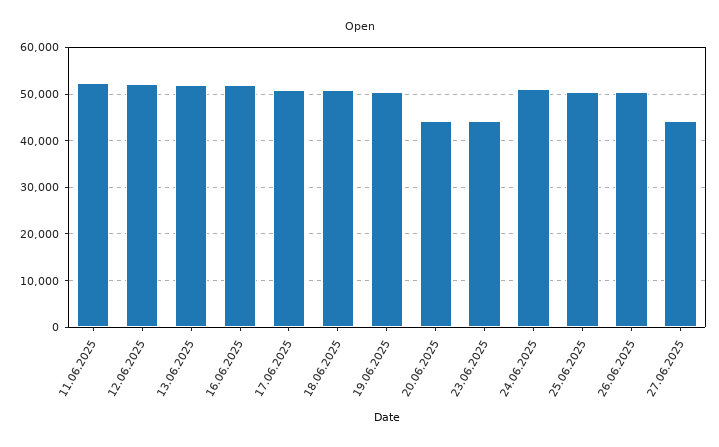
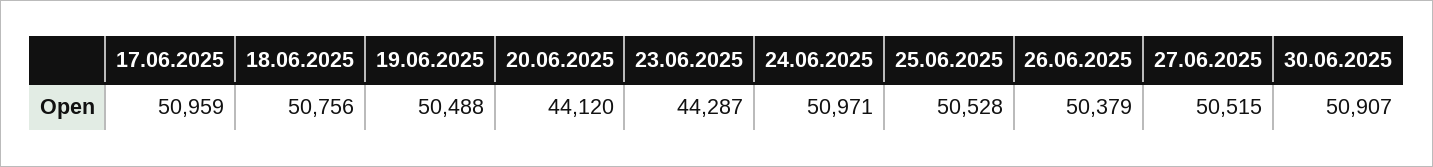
11.06.2025: 52000 -> none
12.06.2025: 52000 -> none
13.06.2025: 52000 -> none
16.06.2025: 52000 -> none
27.06.2025: 44000 -> 50515
30.06.2025: none -> 50907

